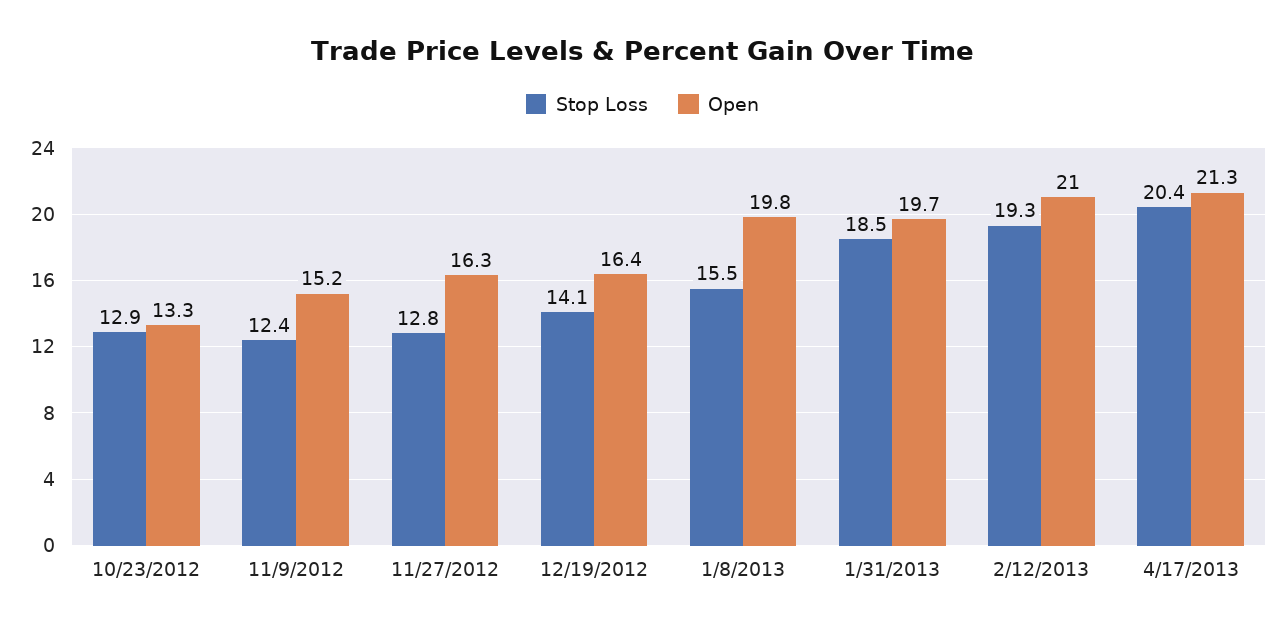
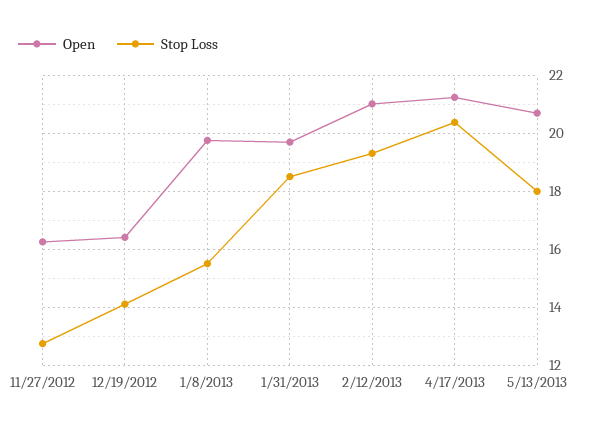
Stop Loss, 10/23/2012: 12.9 -> none
Open, 10/23/2012: 13.3 -> none
Stop Loss, 11/9/2012: 12.4 -> none
Open, 11/9/2012: 15.2 -> none
Open, 5/13/2013: none -> 20.75
Stop Loss, 5/13/2013: none -> 18

